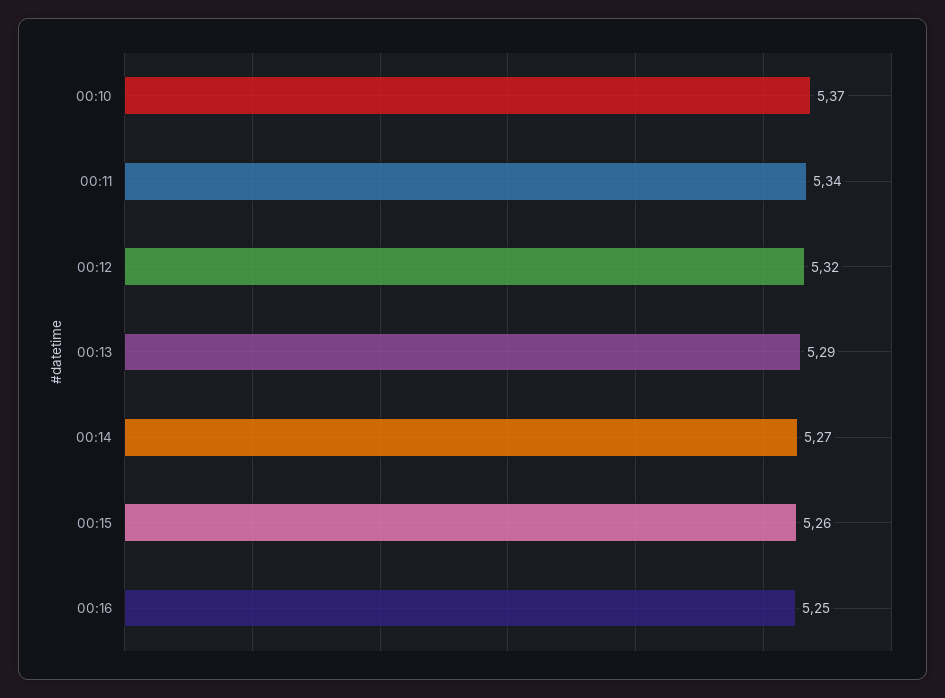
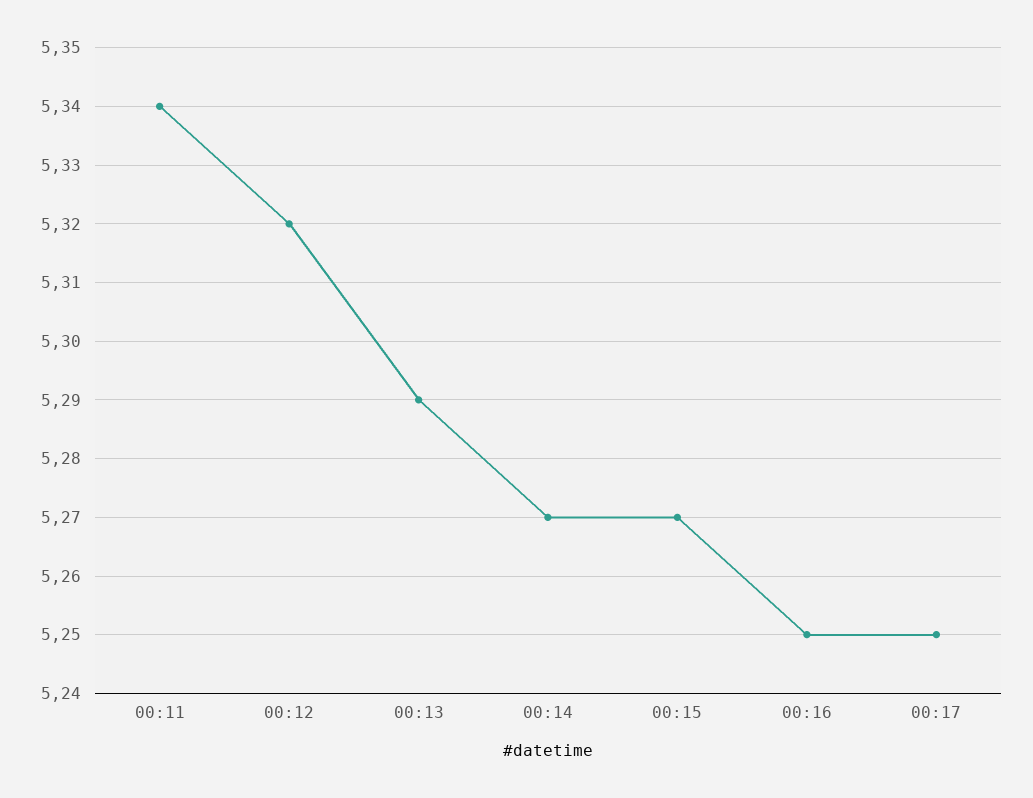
00:10: 5.37 -> none
00:15: 5.26 -> 5.27
00:17: none -> 5.25

